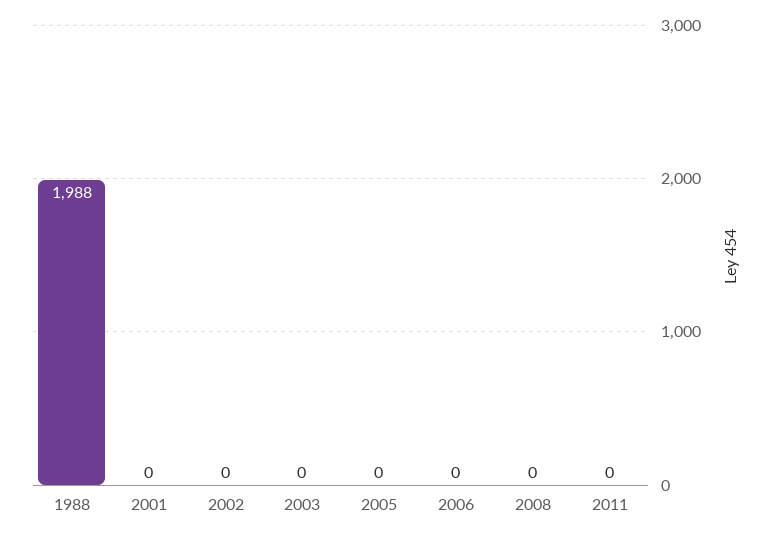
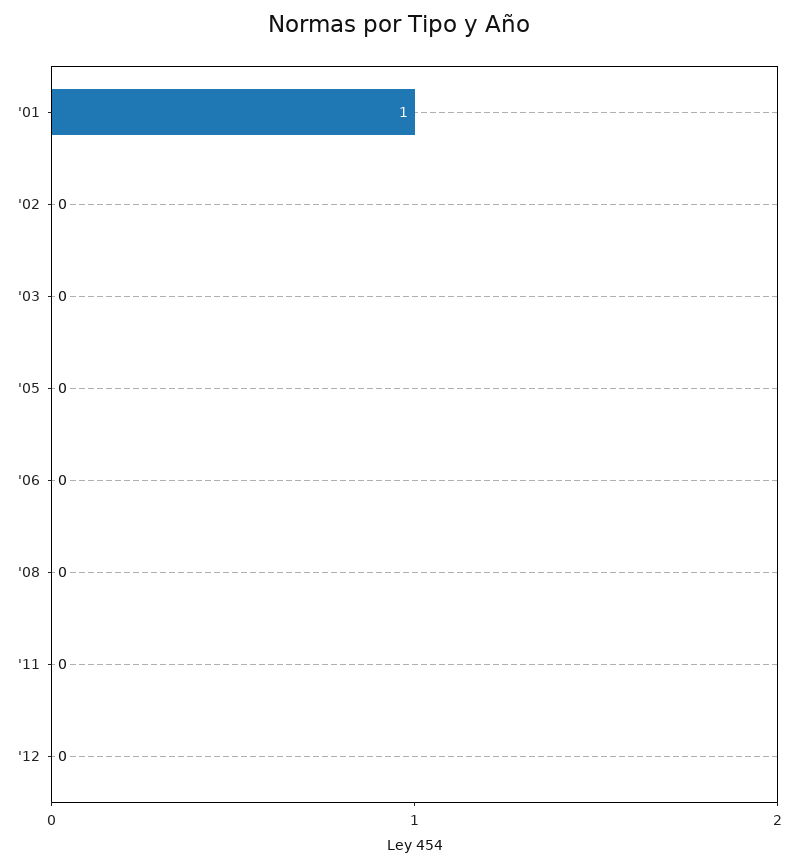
1988: 1988 -> none
2001: 0 -> 1
'12: none -> 0

